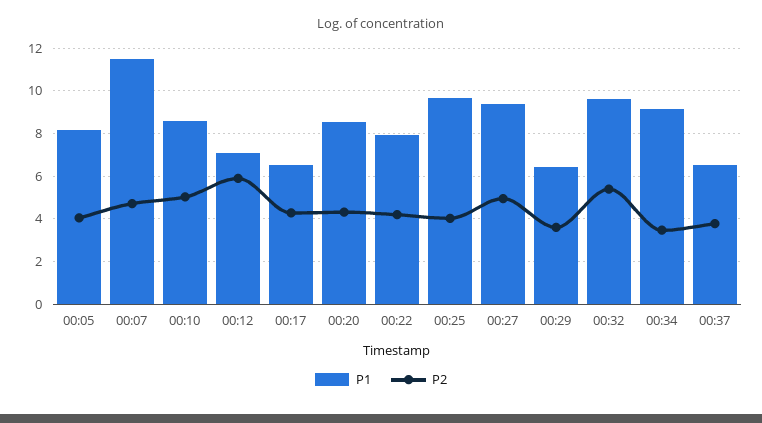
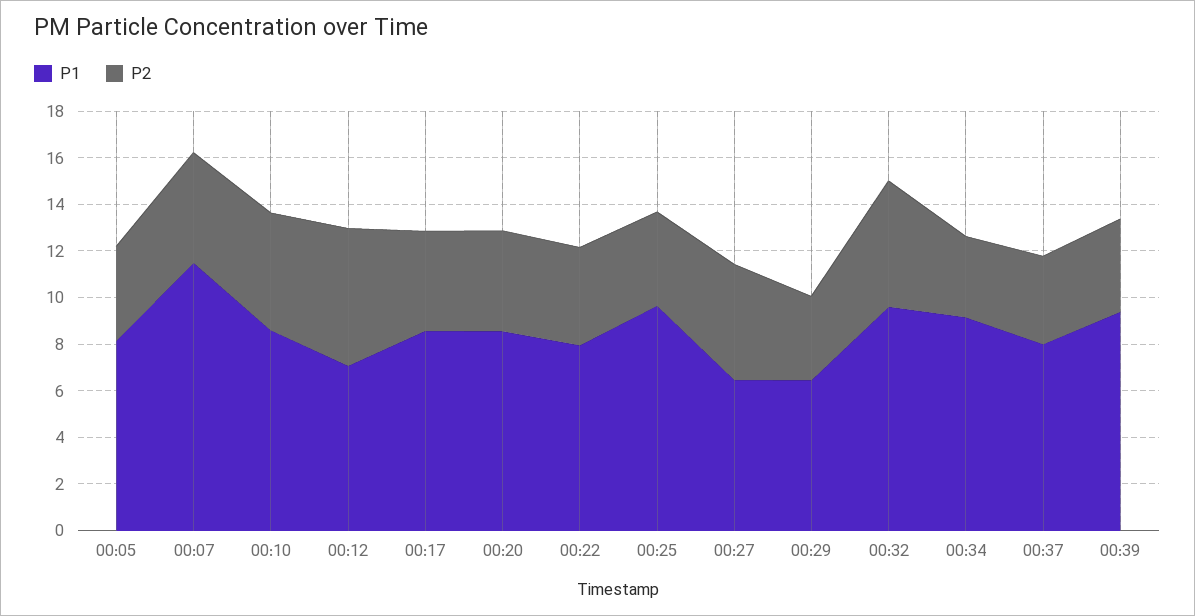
P1, 00:17: 6.5 -> 8.5
P1, 00:27: 9.5 -> 6.5
P1, 00:37: 6.5 -> 8
P1, 00:39: none -> 9.5
P2, 00:39: none -> 4

